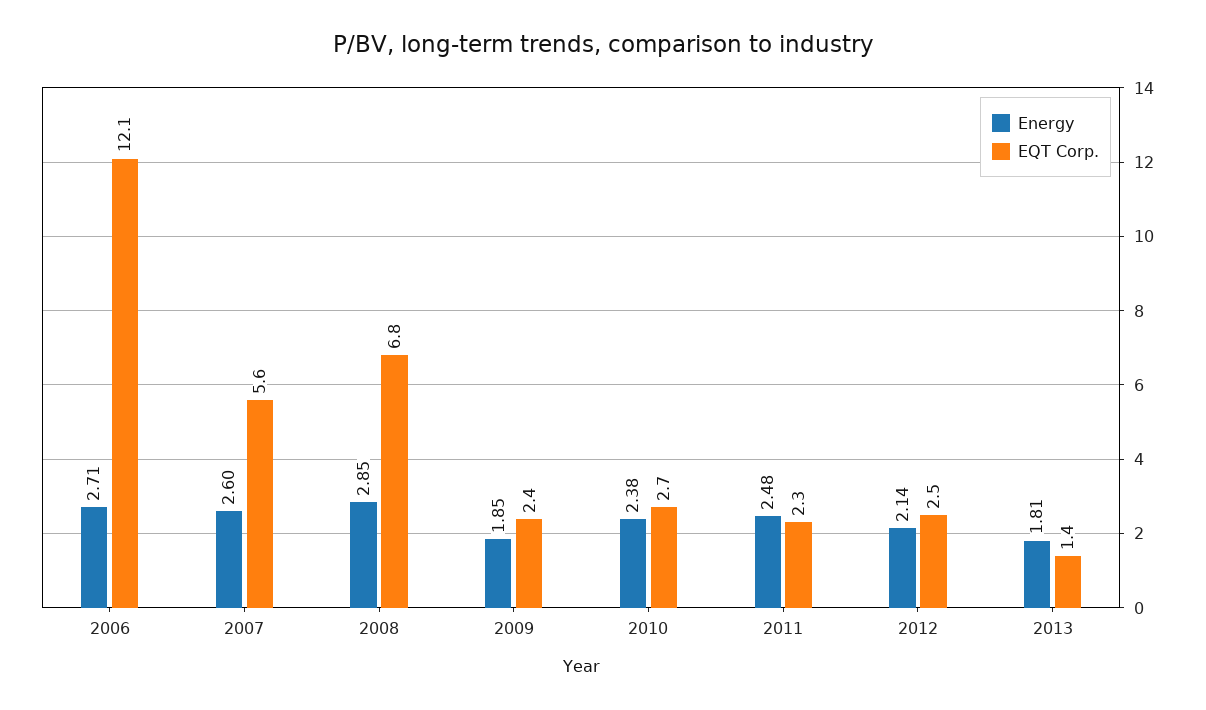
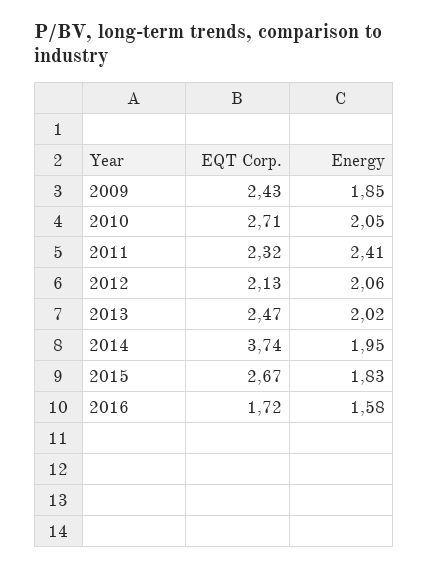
Energy, 2006: 2.71 -> none
EQT Corp., 2006: 12.1 -> none
Energy, 2007: 2.6 -> none
EQT Corp., 2007: 5.6 -> none
Energy, 2008: 2.85 -> none
EQT Corp., 2008: 6.8 -> none
Energy, 2010: 2.38 -> 2.05
Energy, 2011: 2.48 -> 2.41
Energy, 2012: 2.14 -> 2.06
EQT Corp., 2012: 2.5 -> 2.13
Energy, 2013: 1.81 -> 2.02
EQT Corp., 2013: 1.4 -> 2.47
EQT Corp., 2014: none -> 3.74
Energy, 2014: none -> 1.95
EQT Corp., 2015: none -> 2.67
Energy, 2015: none -> 1.83
EQT Corp., 2016: none -> 1.72
Energy, 2016: none -> 1.58

